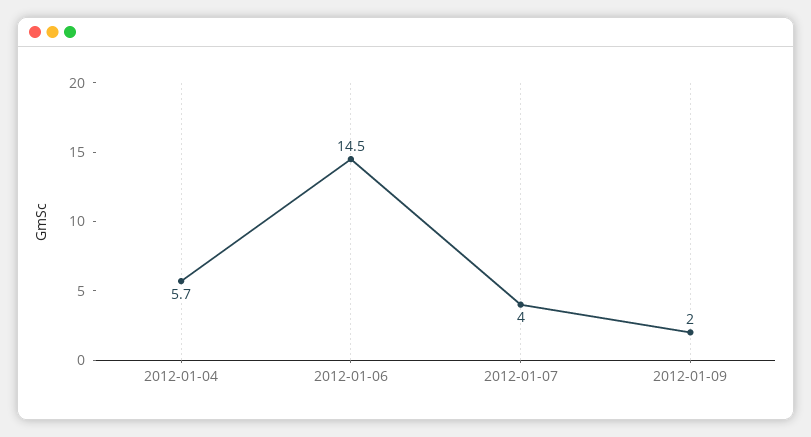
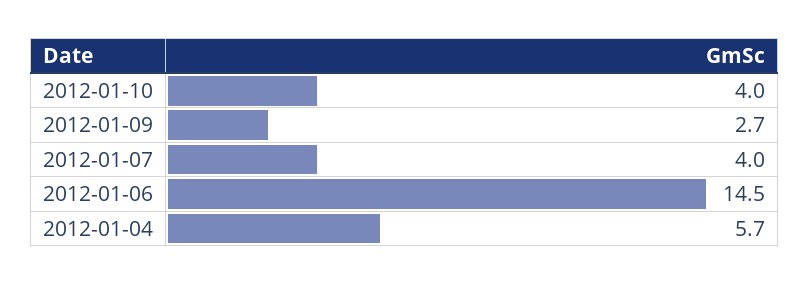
2012-01-09: 2 -> 2.7
2012-01-10: none -> 4

